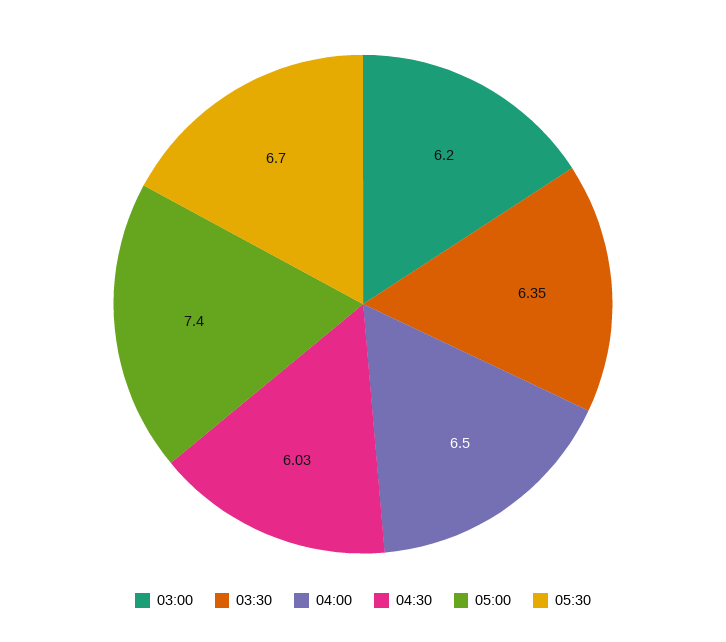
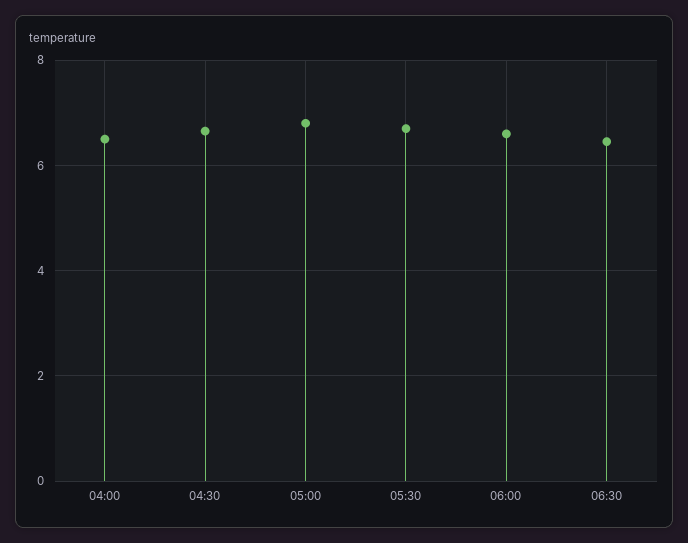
03:00: 6.2 -> none
03:30: 6.35 -> none
04:30: 6.03 -> 6.6
05:00: 7.4 -> 6.8
06:00: none -> 6.6
06:30: none -> 6.4

